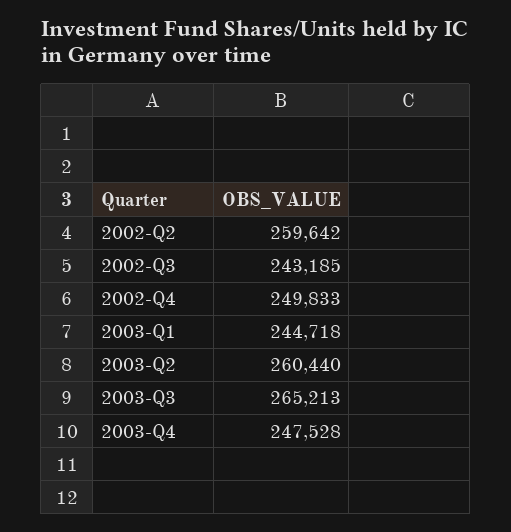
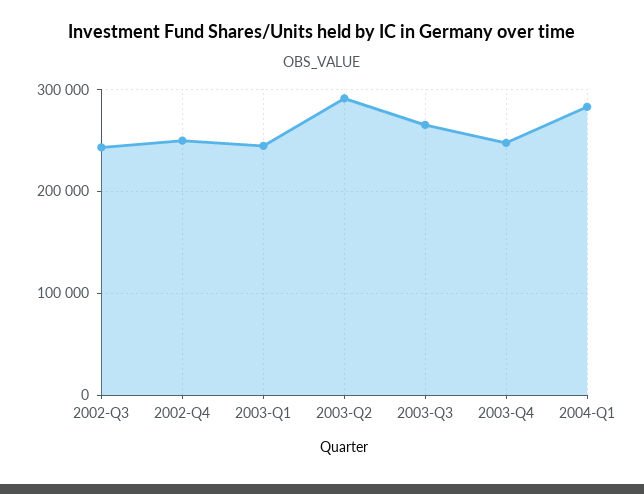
2002-Q2: 259642 -> none
2003-Q2: 260440 -> 290000
2004-Q1: none -> 280000

